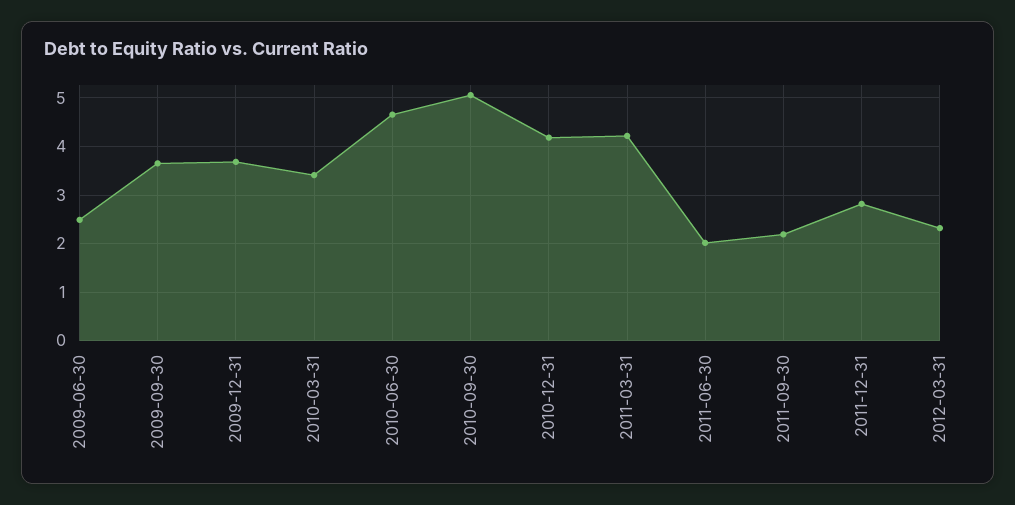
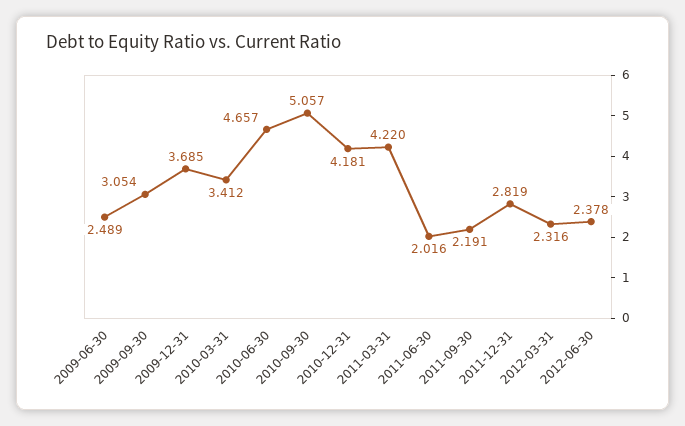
2009-09-30: 3.6 -> 3.054
2012-06-30: none -> 2.378

